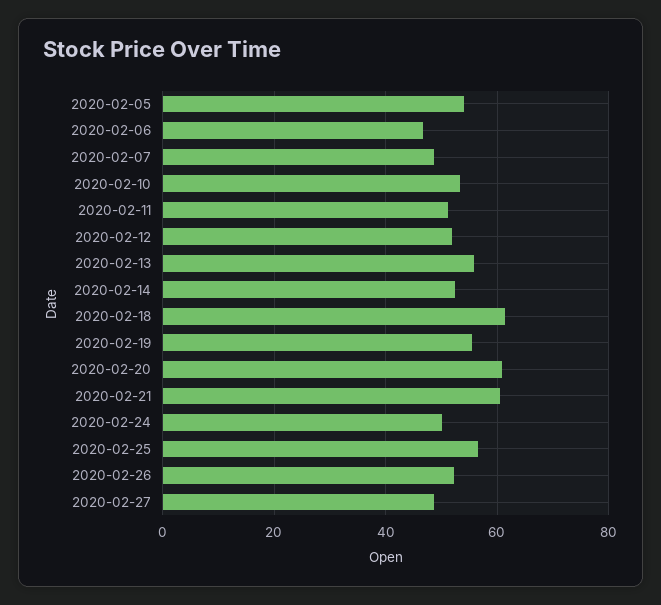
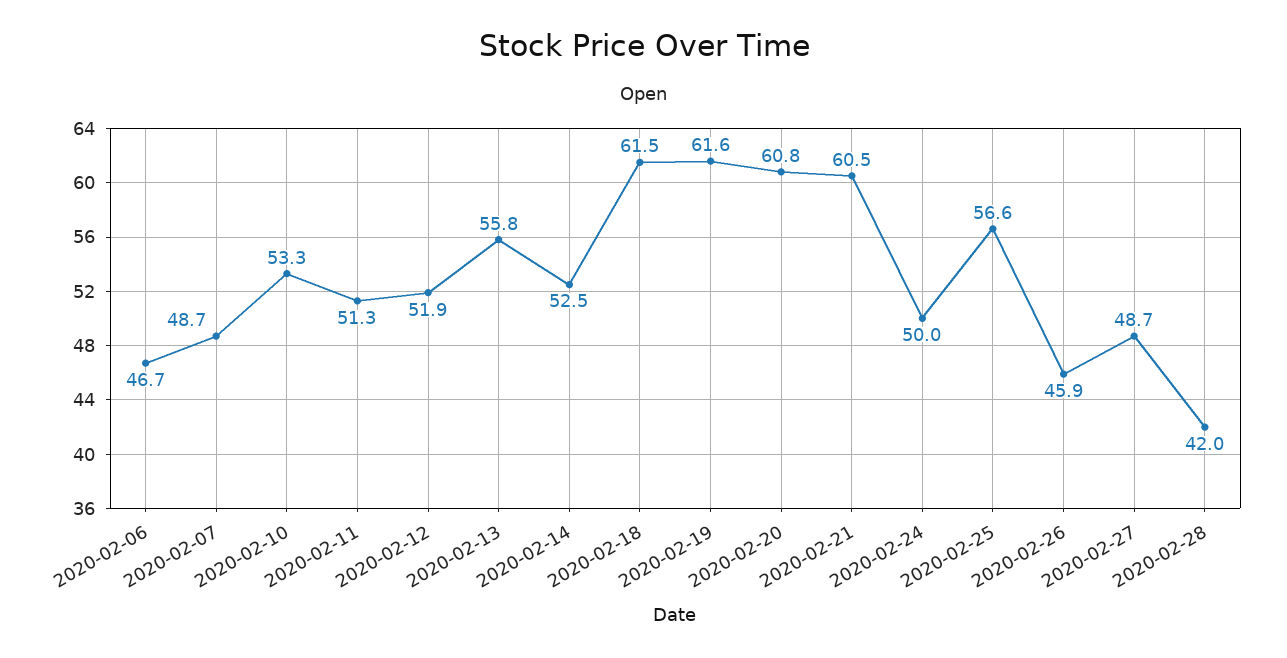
2020-02-05: 54 -> none
2020-02-19: 56 -> 61.6
2020-02-26: 52 -> 45.9
2020-02-28: none -> 42

